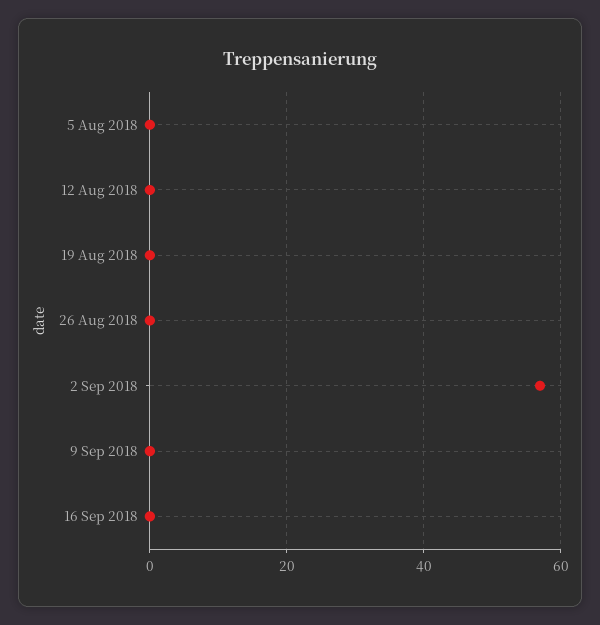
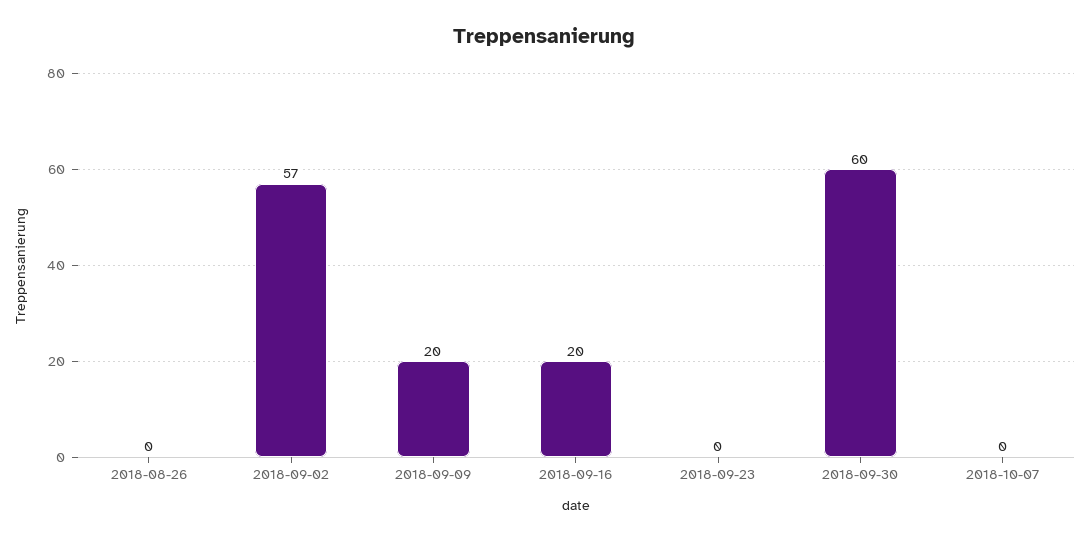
5 Aug 2018: 0 -> none
12 Aug 2018: 0 -> none
19 Aug 2018: 0 -> none
9 Sep 2018: 0 -> 20
16 Sep 2018: 0 -> 20
2018-09-23: none -> 0
2018-09-30: none -> 60
2018-10-07: none -> 0

